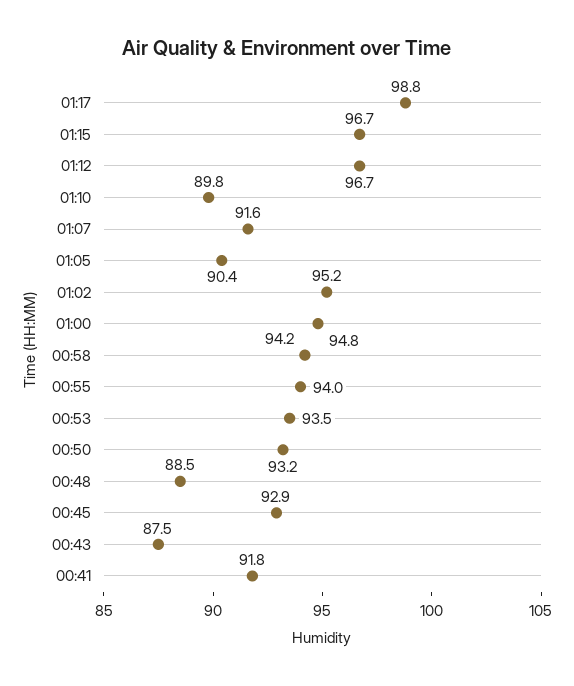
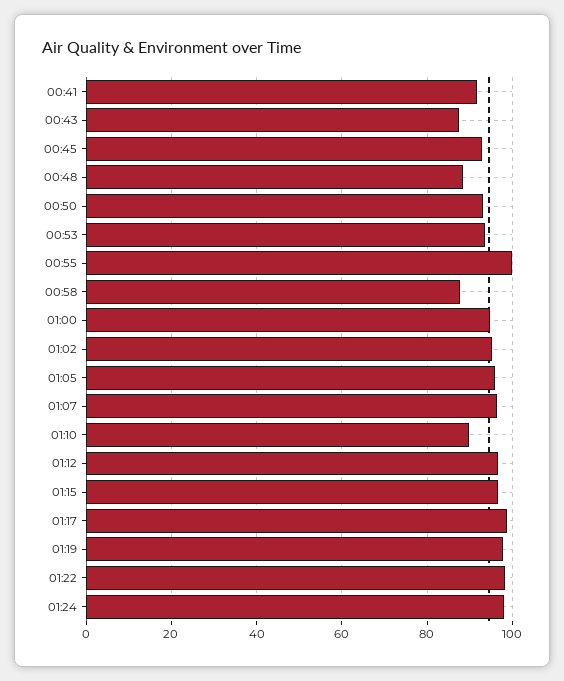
01:07: 91.6 -> 96
01:05: 90.4 -> 96
00:58: 94.2 -> 88
00:55: 94 -> 100
01:19: none -> 98
01:22: none -> 98
01:24: none -> 98

